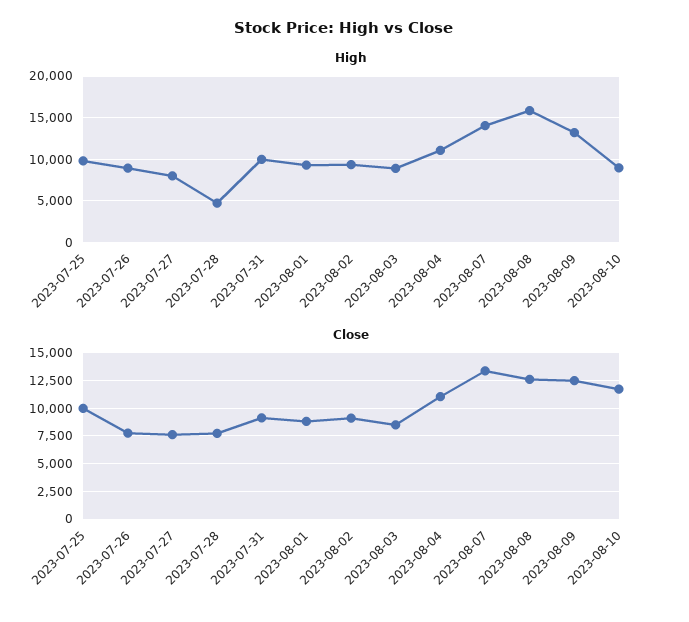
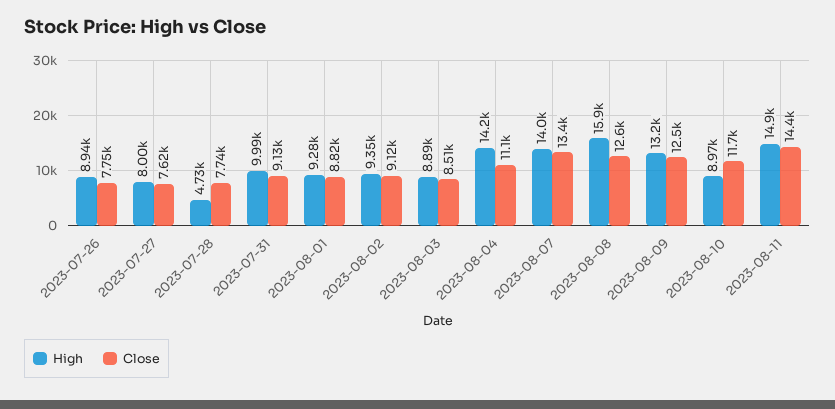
High, 2023-07-25: 10000 -> none
High, 2023-08-04: 11000 -> 14200
Close, 2023-07-25: 10000 -> none
High, 2023-08-11: none -> 14900
Close, 2023-08-11: none -> 14400

